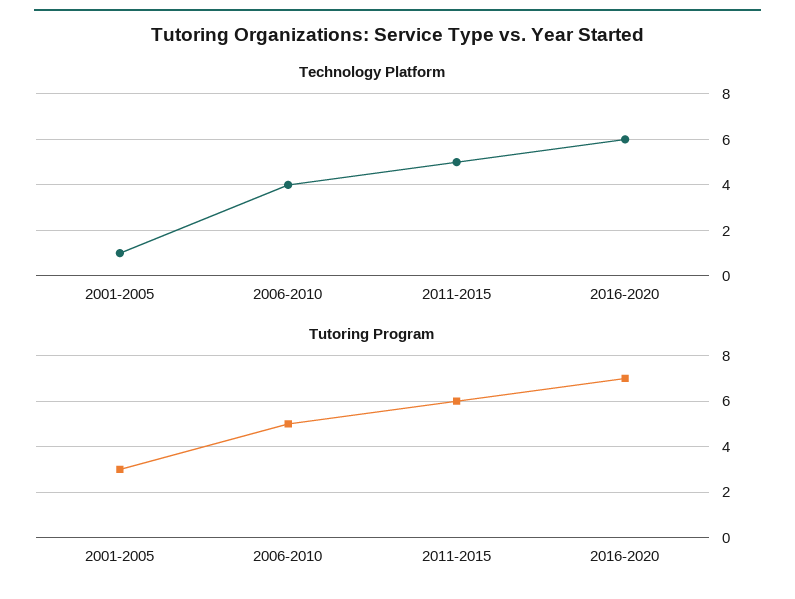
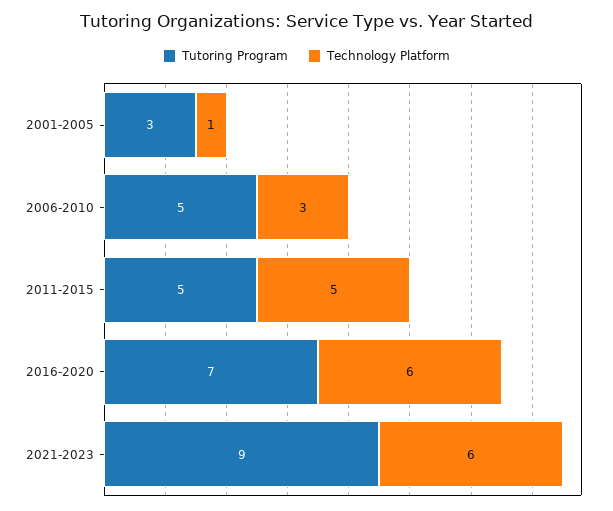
Technology Platform, 2006-2010: 4 -> 3
Tutoring Program, 2011-2015: 6 -> 5
Tutoring Program, 2021-2023: none -> 9
Technology Platform, 2021-2023: none -> 6

